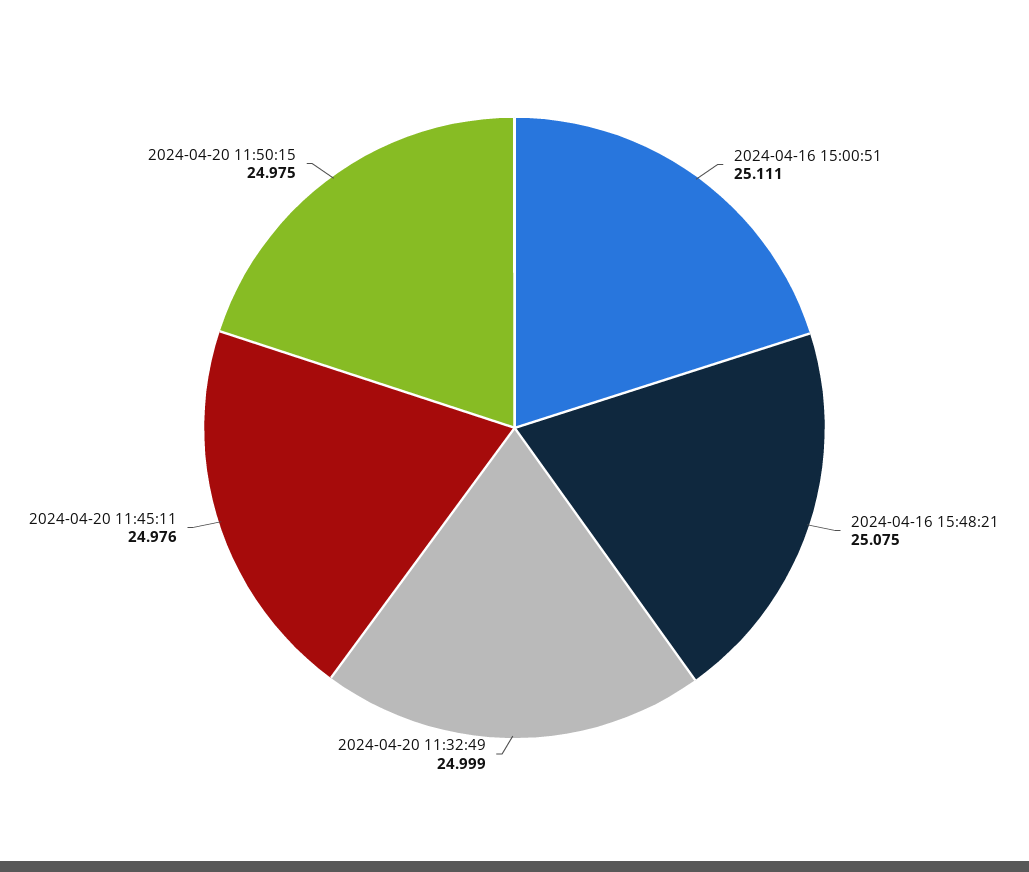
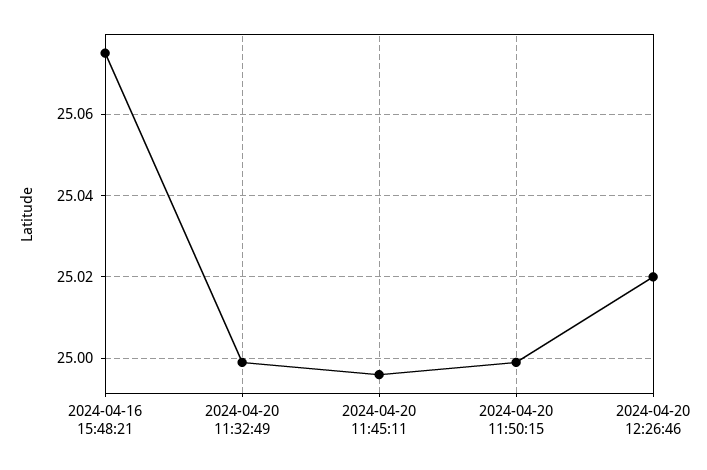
2024-04-16 15:00:51: 25.111 -> none
2024-04-20 11:45:11: 24.976 -> 24.995
2024-04-20 11:50:15: 24.975 -> 25
2024-04-20 12:26:46: none -> 25.02

